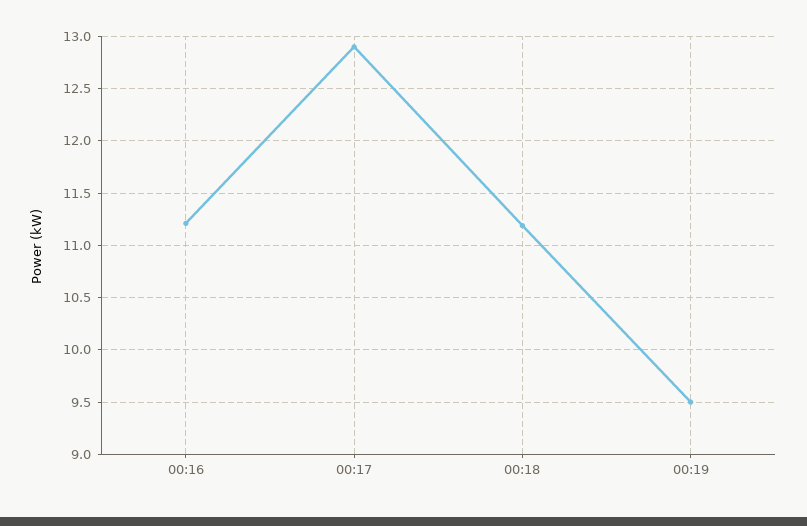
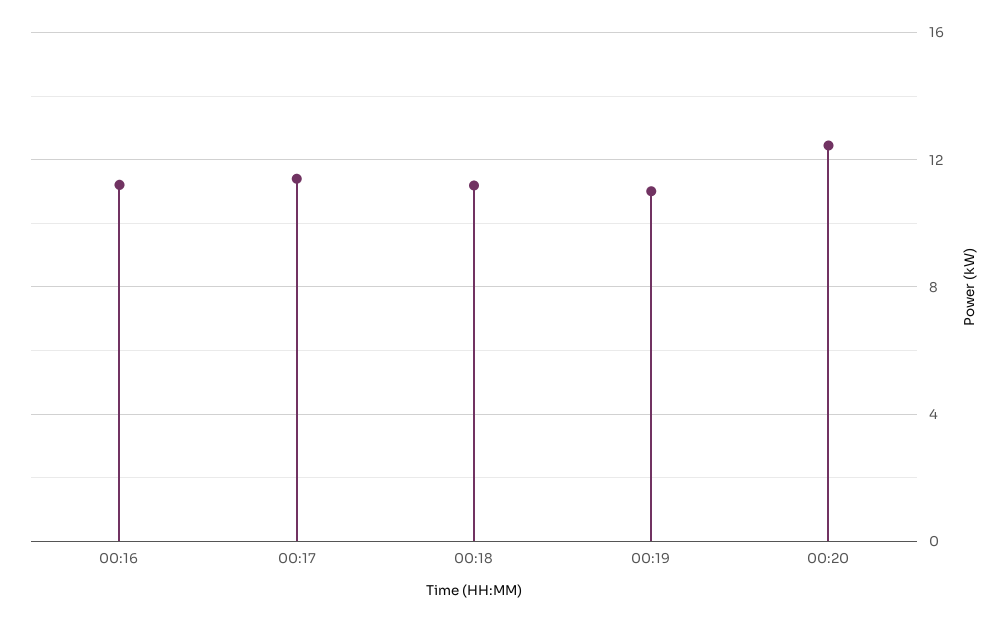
00:17: 12.9 -> 11.5
00:19: 9.5 -> 11
00:20: none -> 12.5

